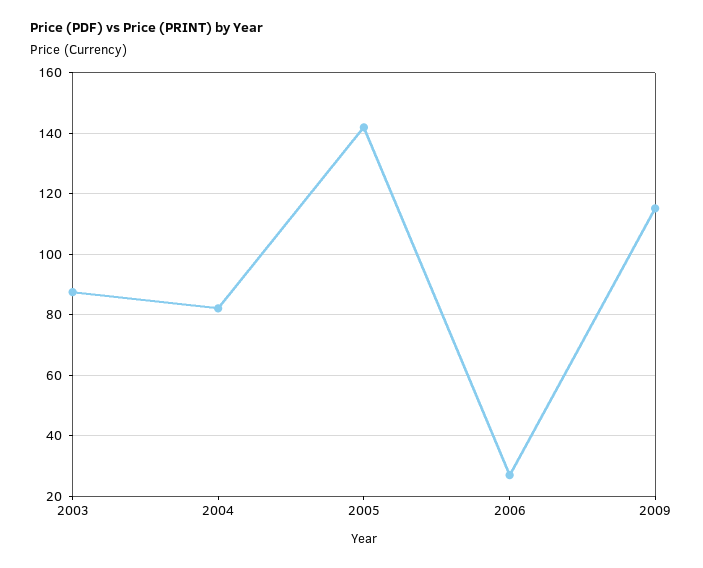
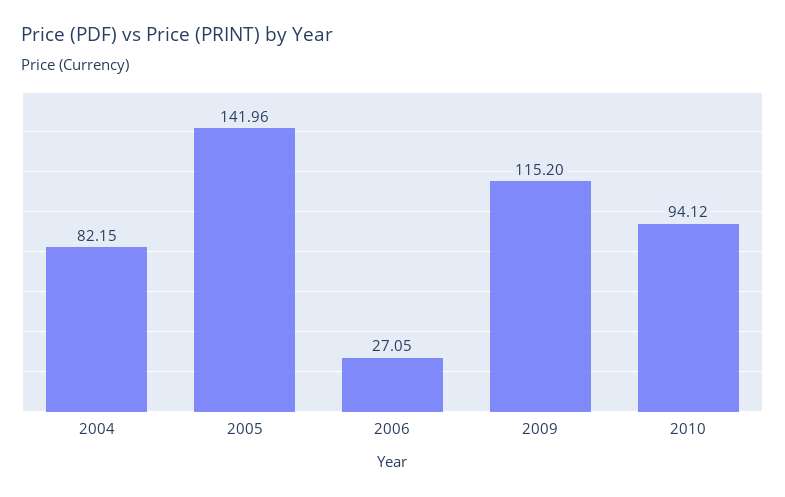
2003: 88 -> none
2010: none -> 94.12

